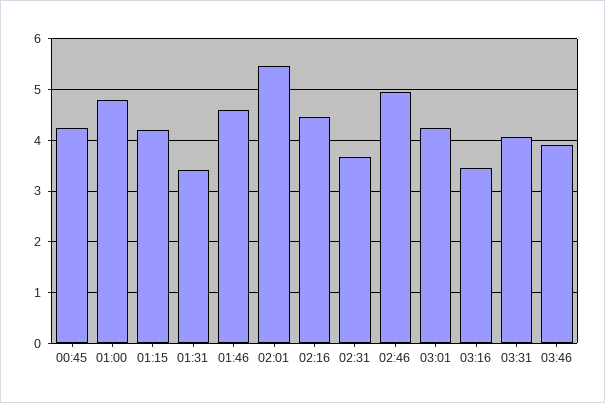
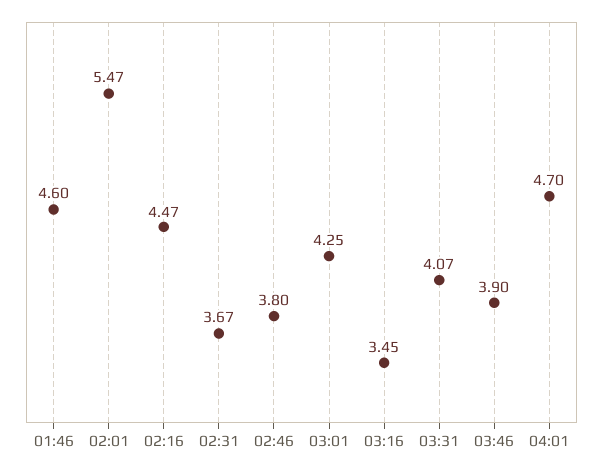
00:45: 4.2 -> none
01:00: 4.8 -> none
01:15: 4.2 -> none
01:31: 3.4 -> none
02:46: 5 -> 3.8
04:01: none -> 4.7

